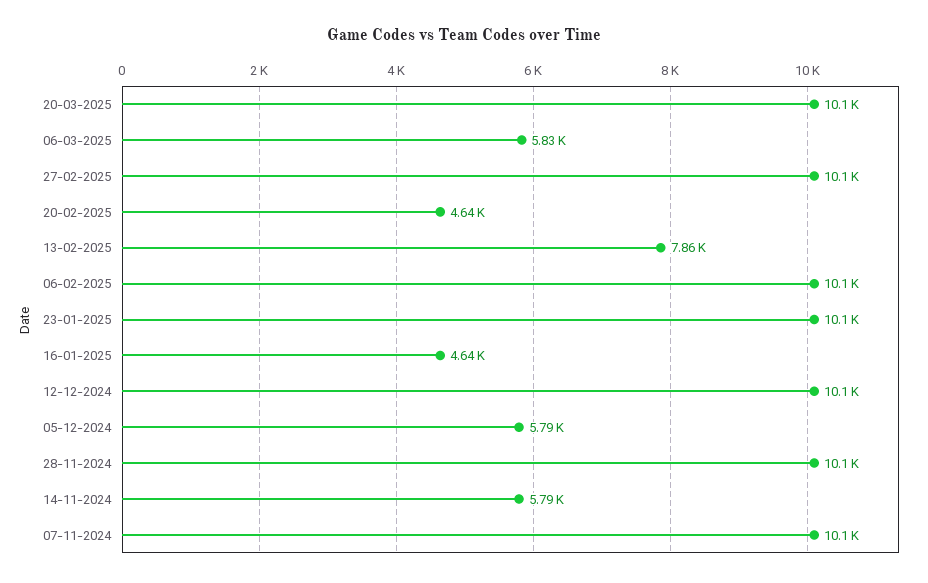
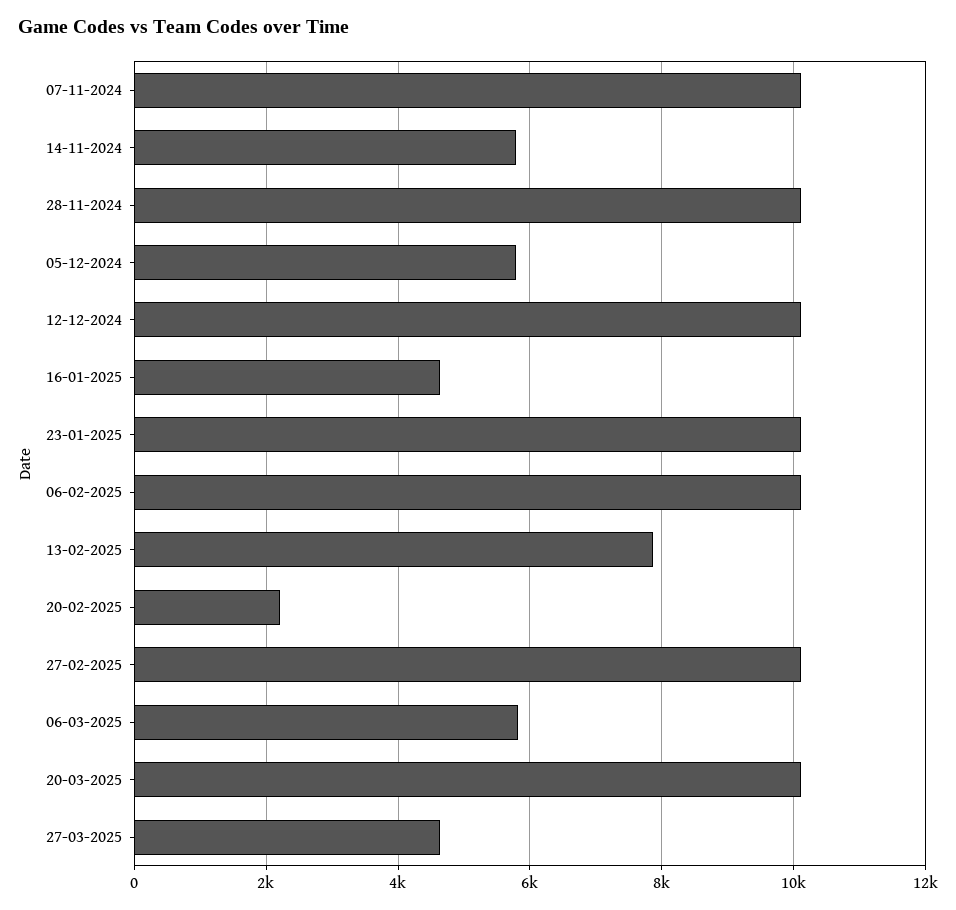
20-02-2025: 4640 -> 2200
27-03-2025: none -> 4600

